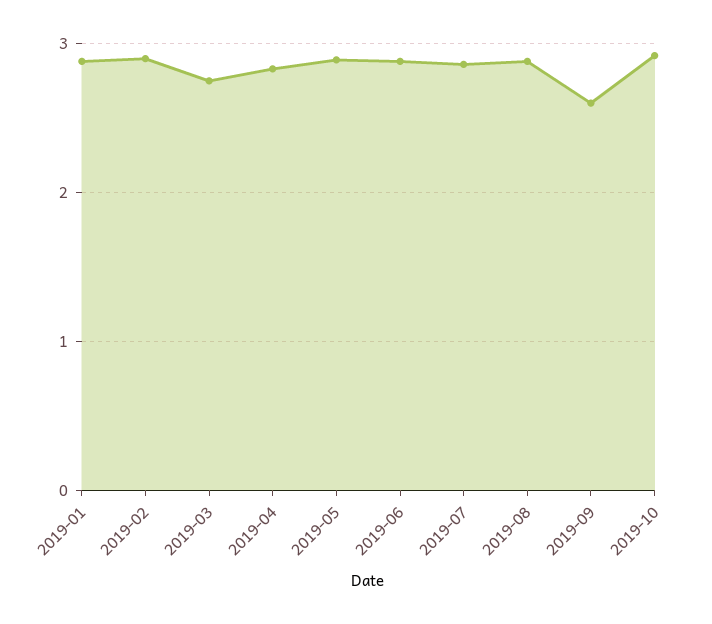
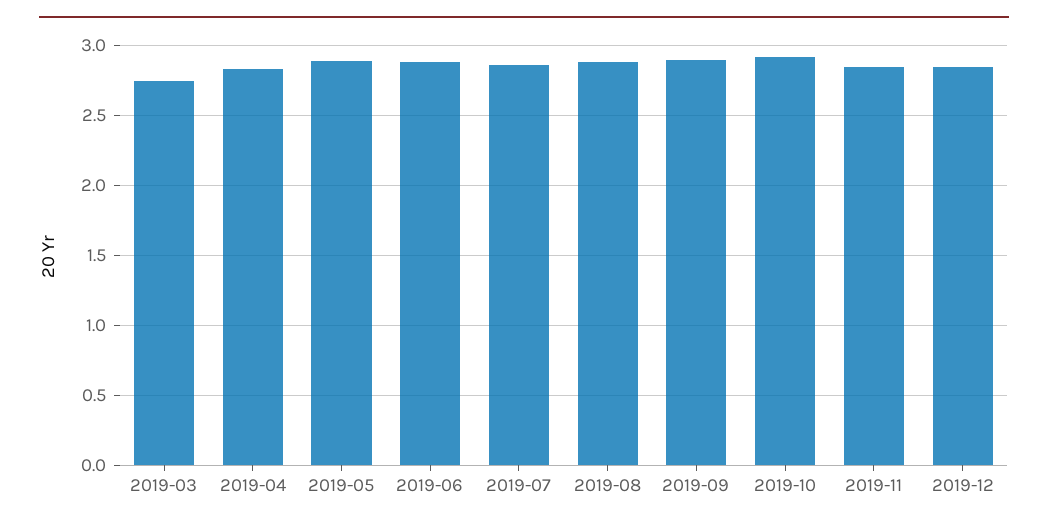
2019-01: 2.9 -> none
2019-02: 2.9 -> none
2019-09: 2.6 -> 2.9
2019-11: none -> 2.85
2019-12: none -> 2.85

